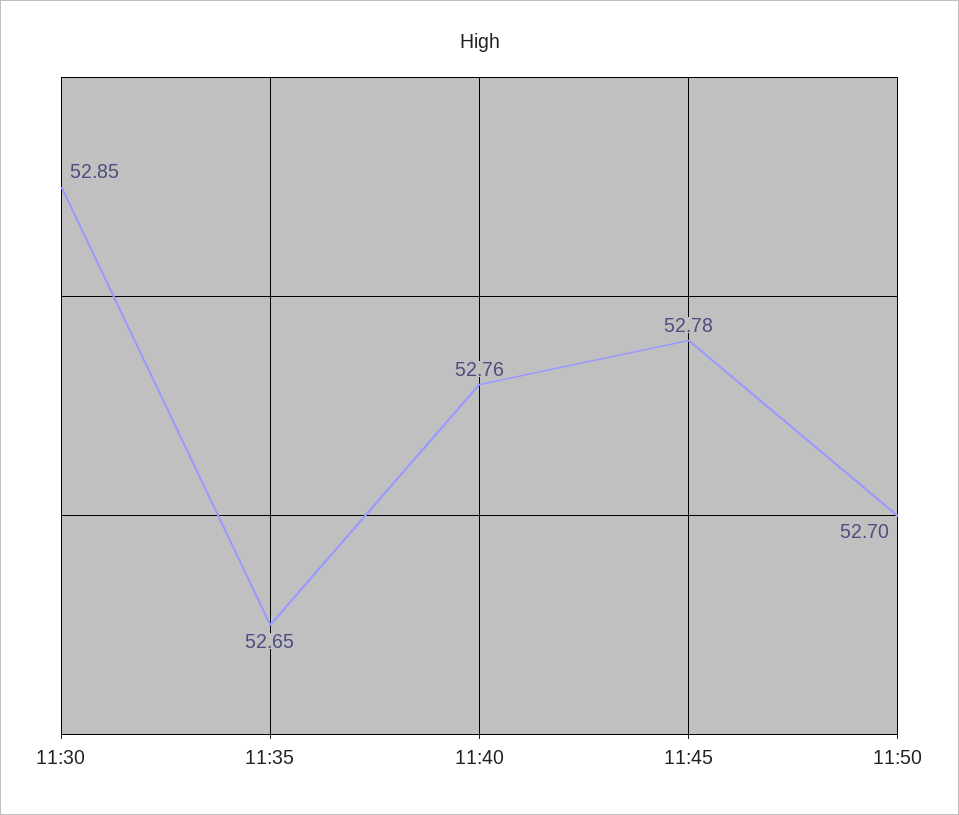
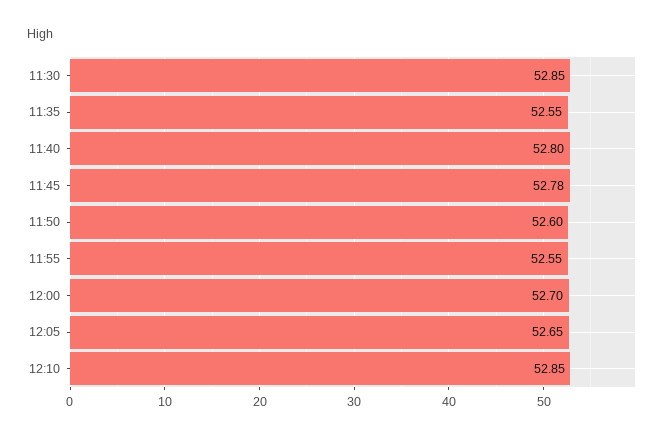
11:35: 52.65 -> 52.55
11:40: 52.76 -> 52.8
11:50: 52.7 -> 52.6
11:55: none -> 52.55
12:00: none -> 52.7
12:05: none -> 52.65
12:10: none -> 52.85

